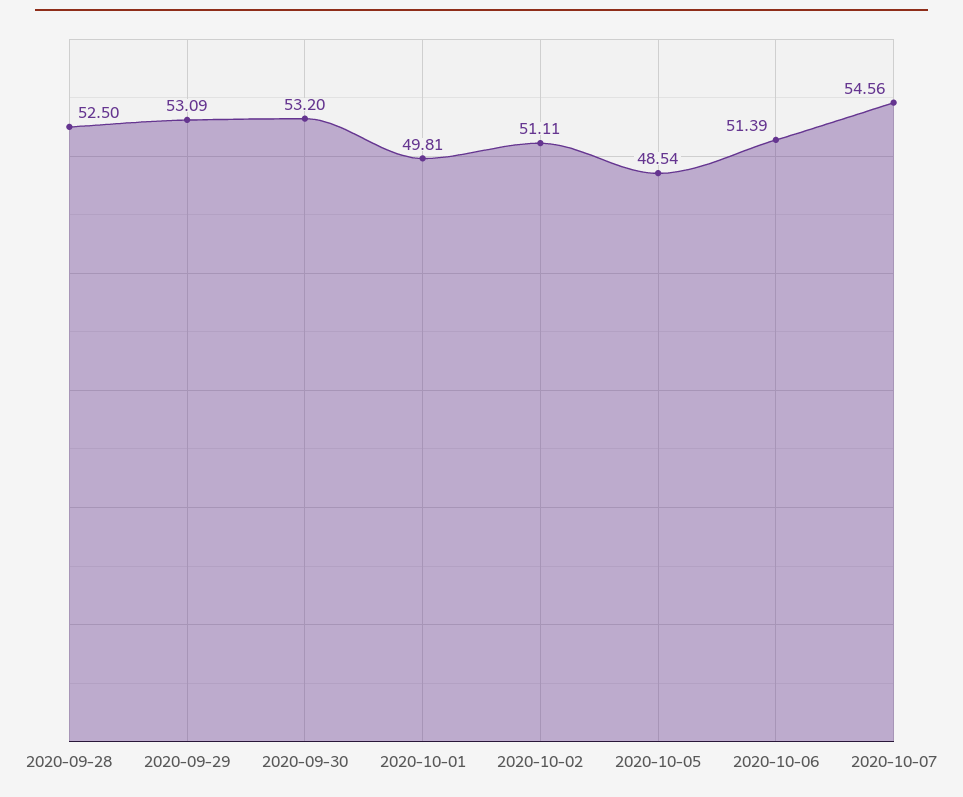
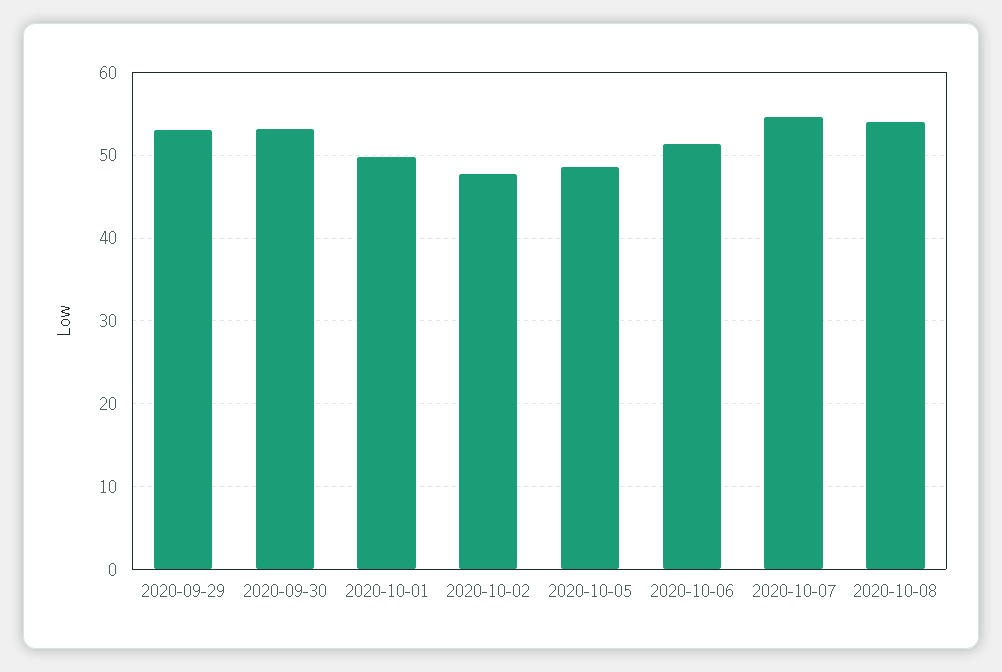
2020-09-28: 52.5 -> none
2020-10-02: 51.11 -> 48
2020-10-08: none -> 54

